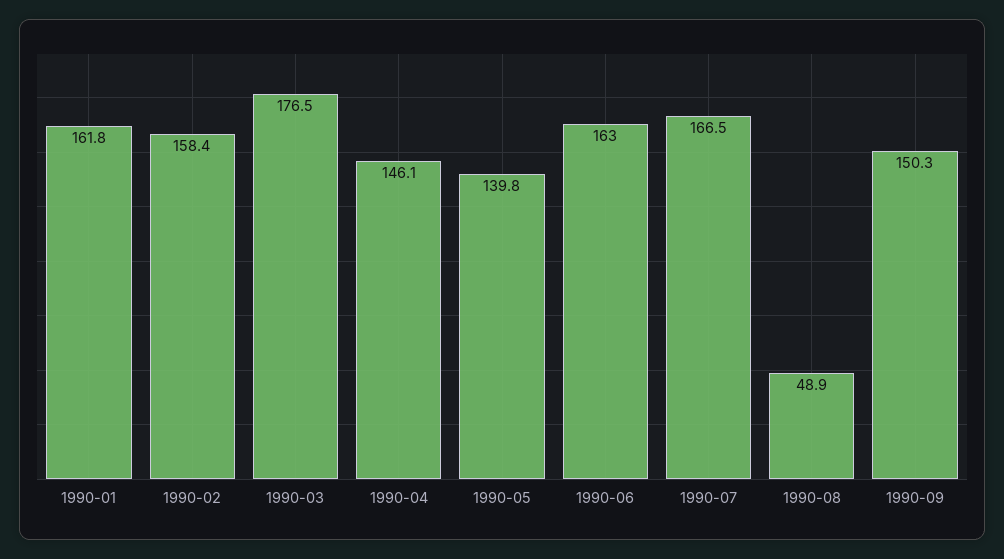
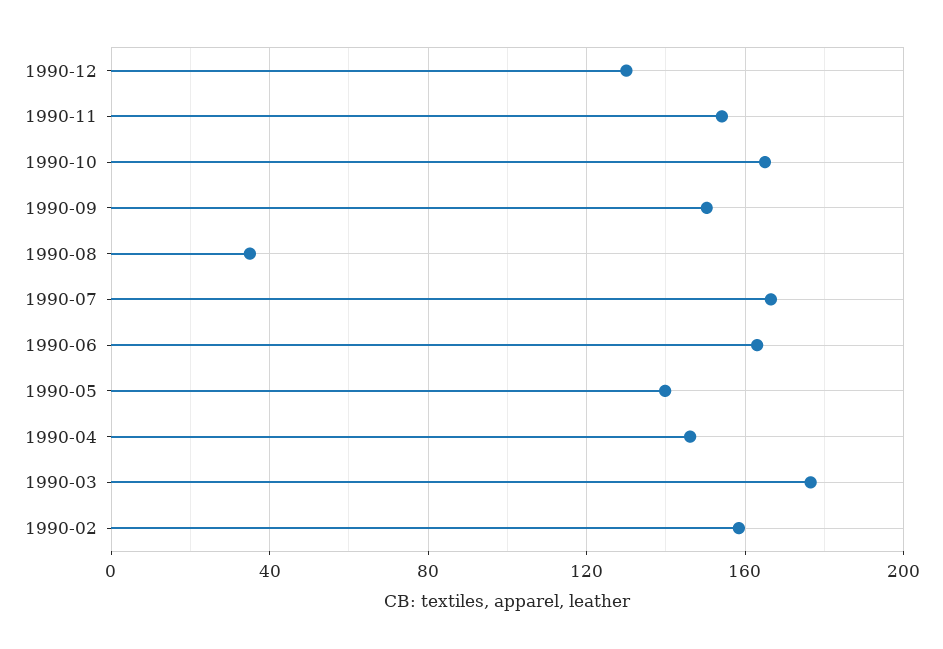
1990-01: 161.8 -> none
1990-08: 48.9 -> 35
1990-12: none -> 130
1990-11: none -> 155
1990-10: none -> 165

